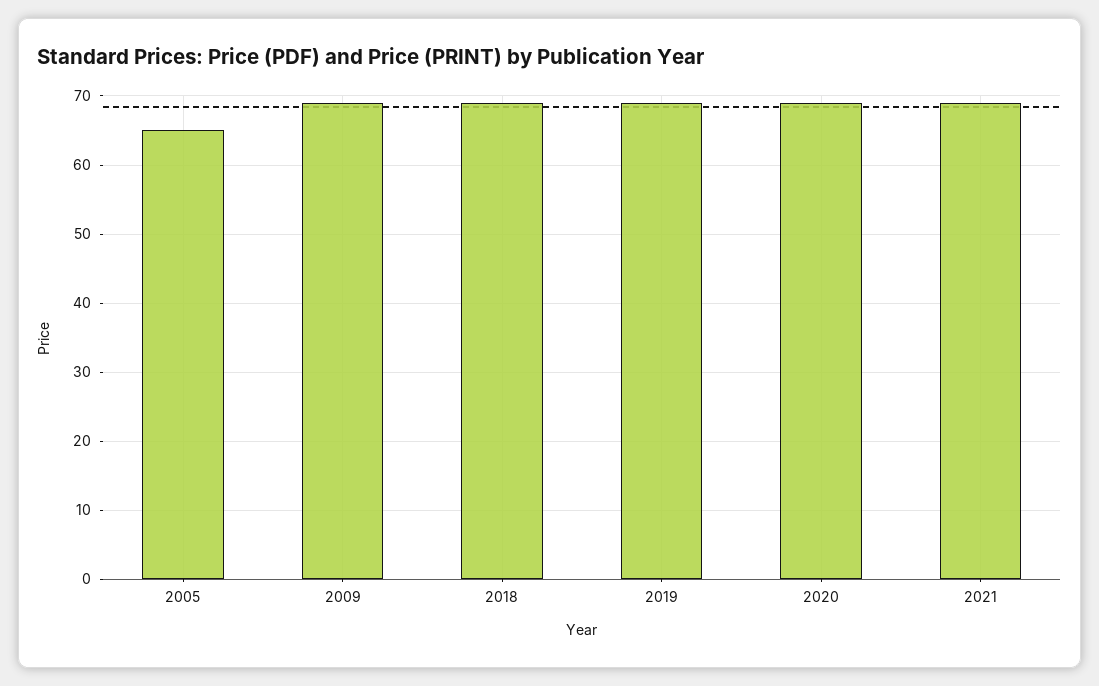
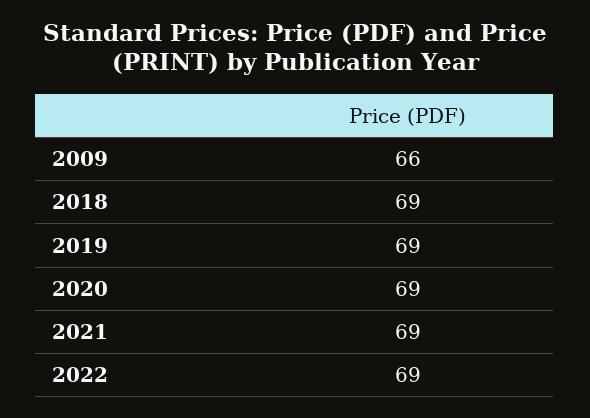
2005: 65 -> none
2009: 69 -> 66
2022: none -> 69

